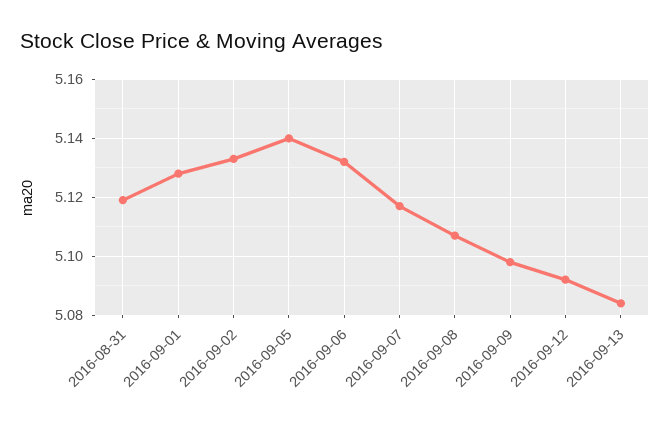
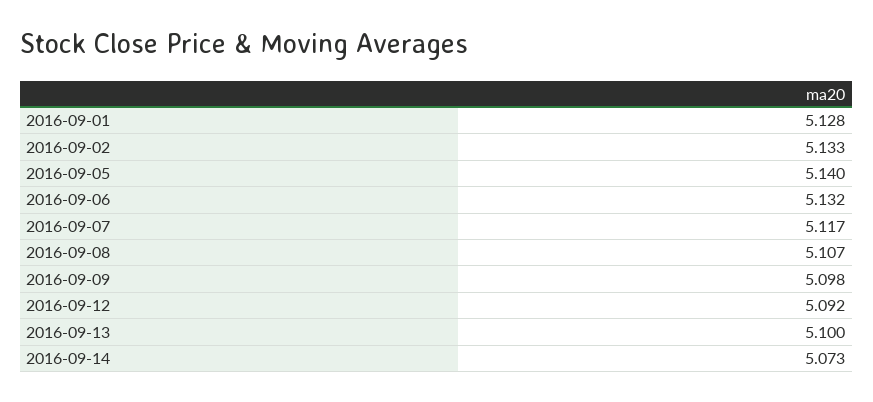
2016-08-31: 5.12 -> none
2016-09-13: 5.085 -> 5.1
2016-09-14: none -> 5.073

